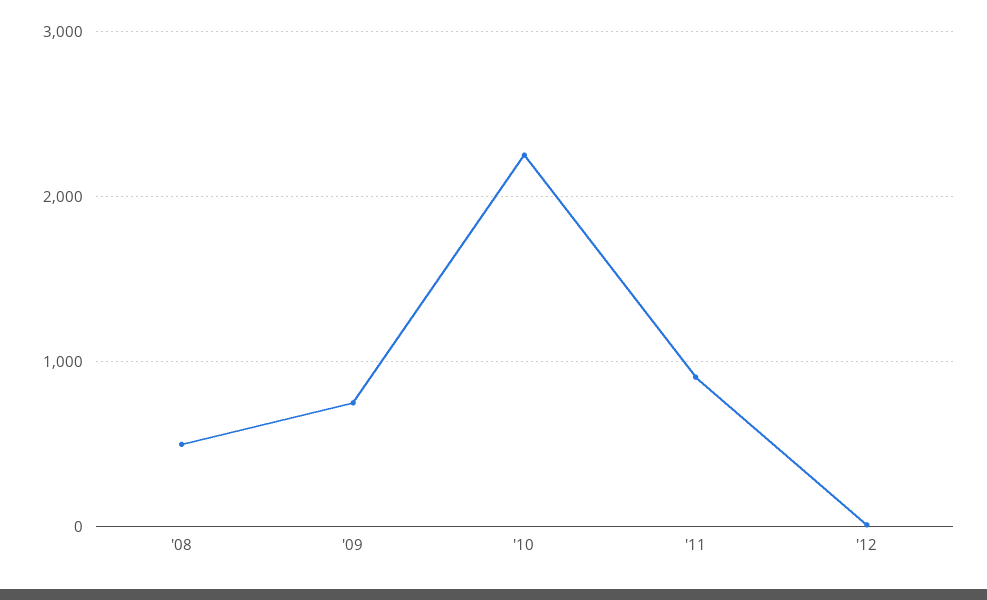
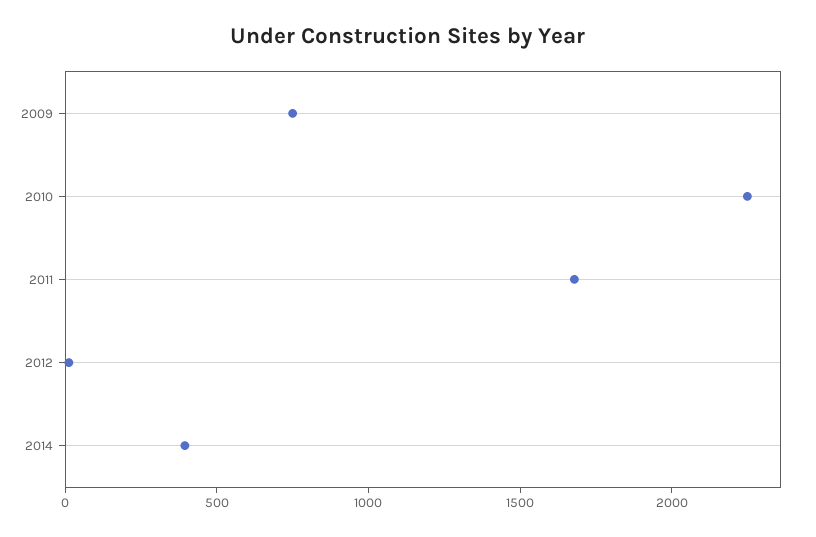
'08: 500 -> none
'11: 900 -> 1700
2014: none -> 400

